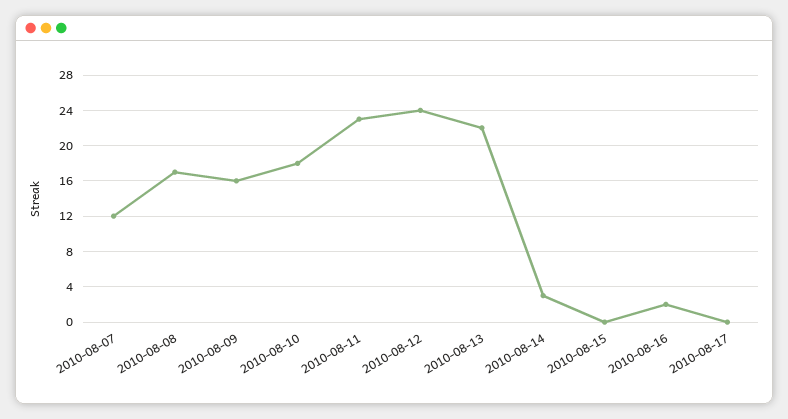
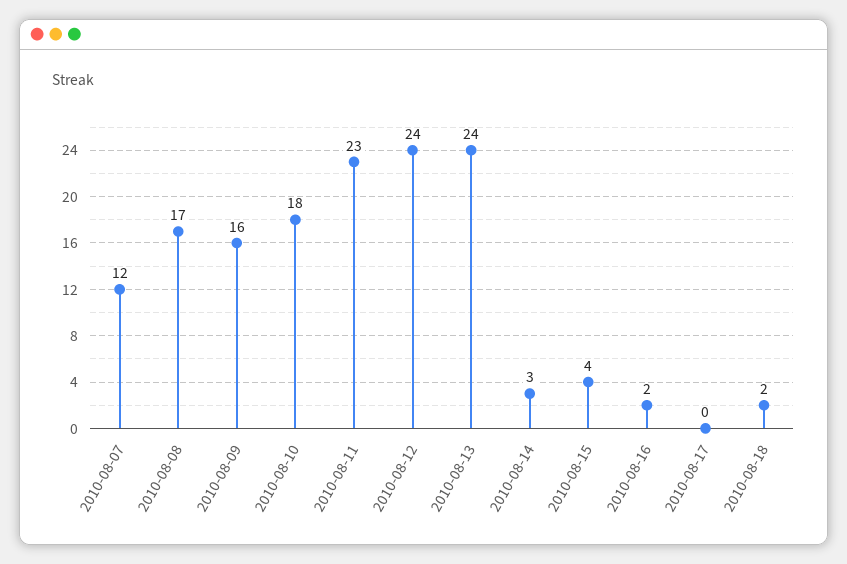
2010-08-13: 22 -> 24
2010-08-15: 0 -> 4
2010-08-18: none -> 2

